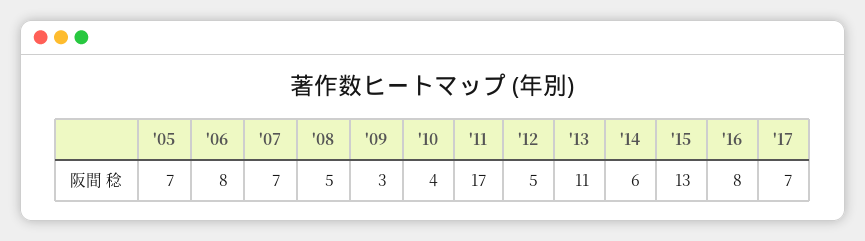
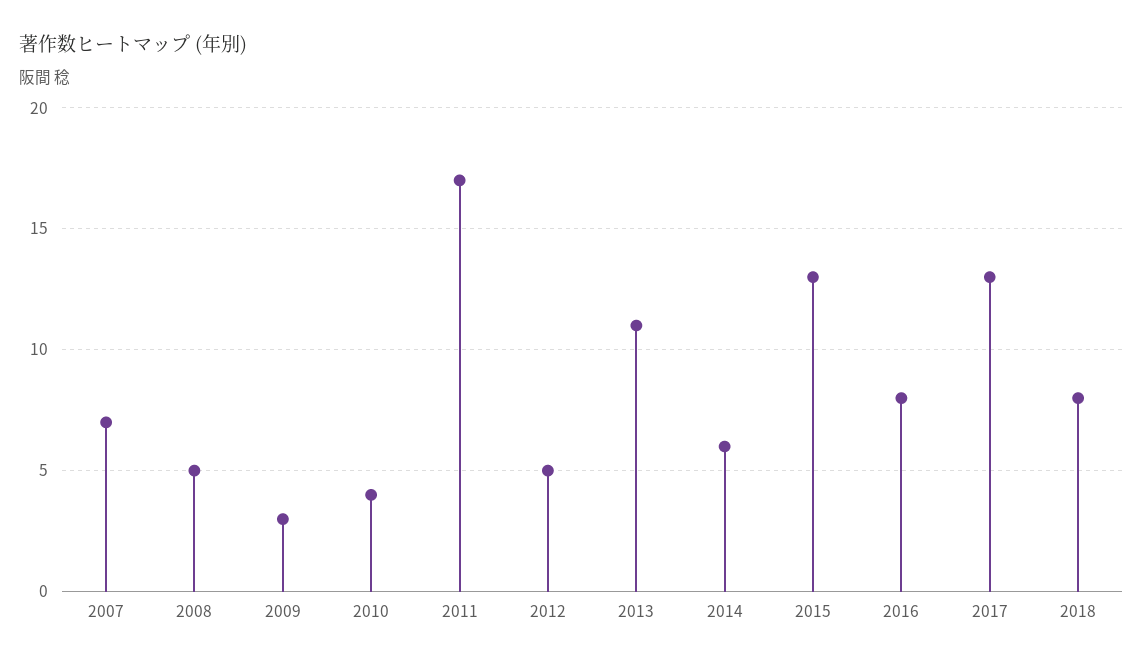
'05: 7 -> none
'06: 8 -> none
'17: 7 -> 13
2018: none -> 8

